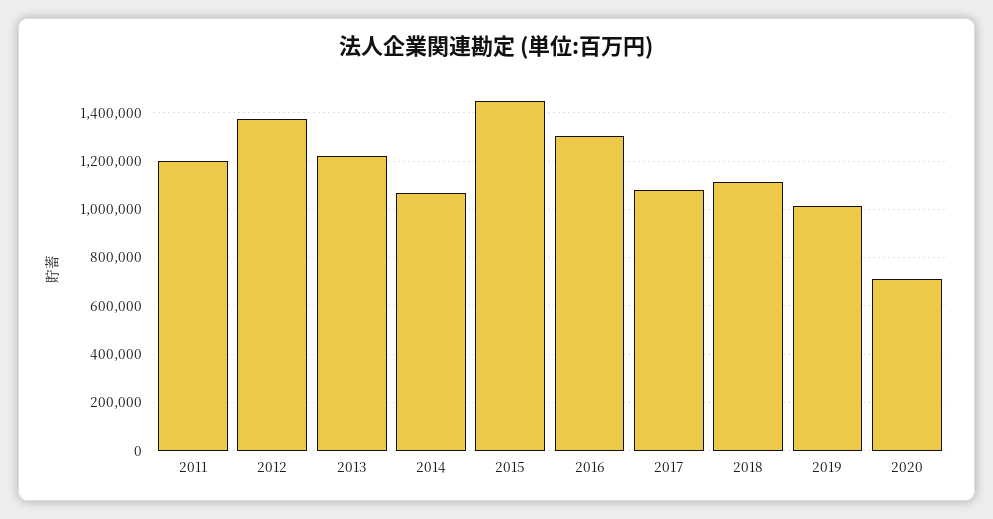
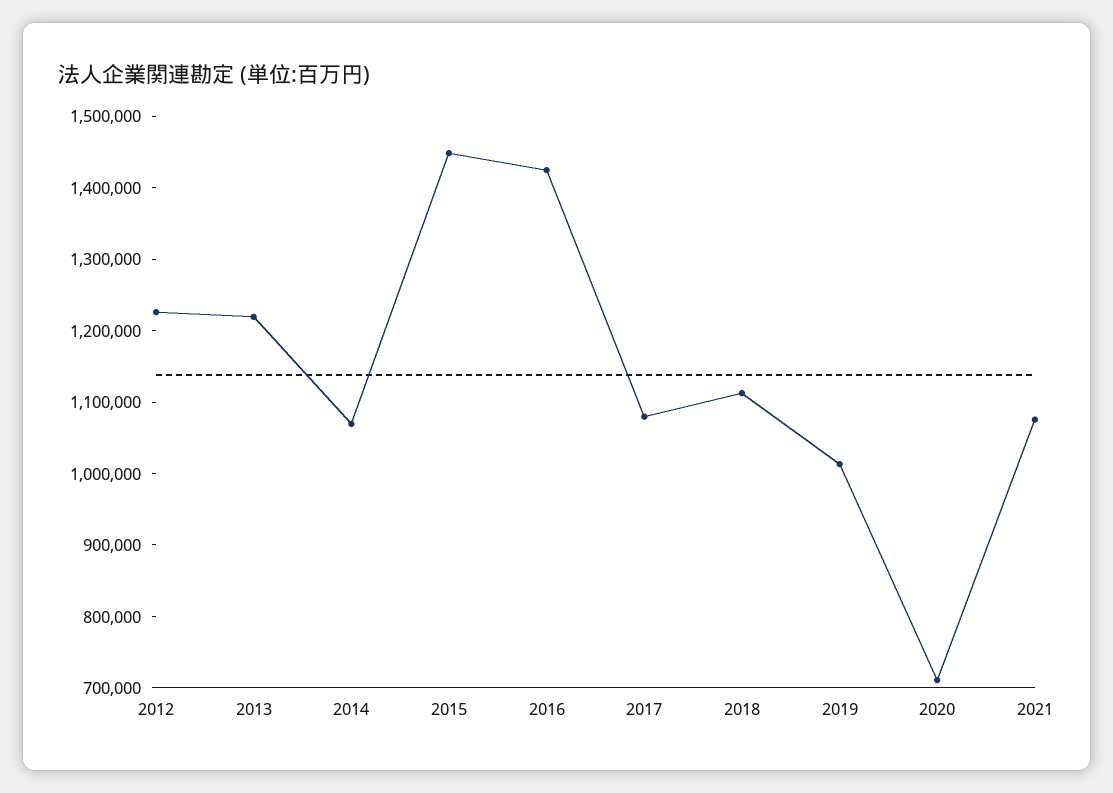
2011: 1200000 -> none
2012: 1375000 -> 1220000
2016: 1300000 -> 1420000
2021: none -> 1080000

